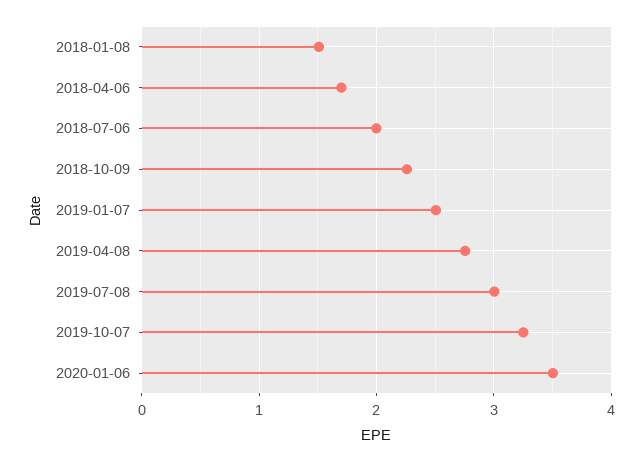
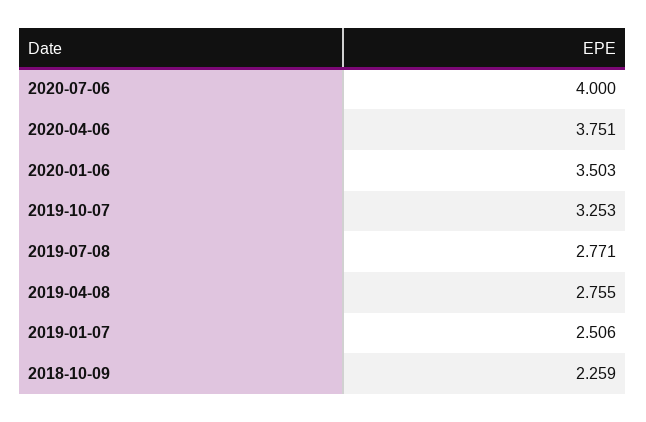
2018-01-08: 1.5 -> none
2018-04-06: 1.7 -> none
2018-07-06: 2 -> none
2019-07-08: 3 -> 2.771
2020-07-06: none -> 4
2020-04-06: none -> 3.751

